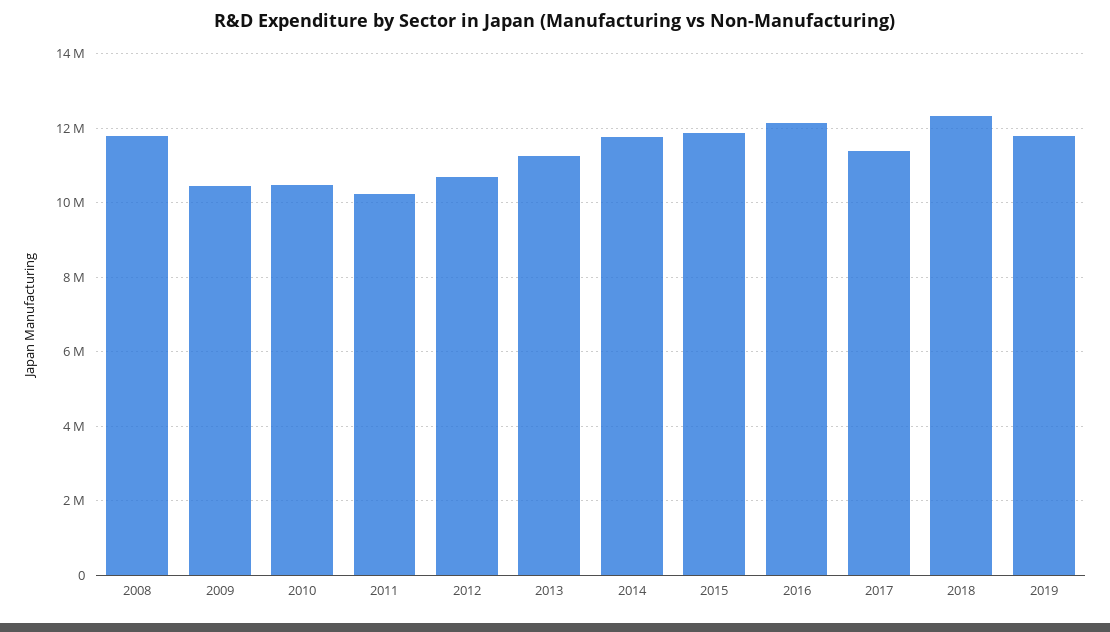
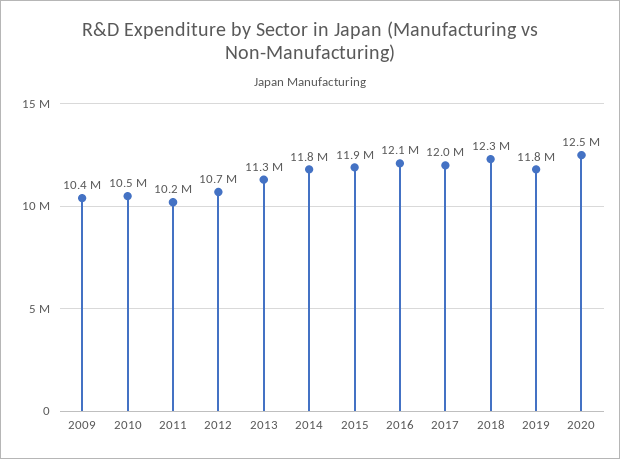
2008: 11800000 -> none
2017: 11400000 -> 12000000
2020: none -> 12500000

